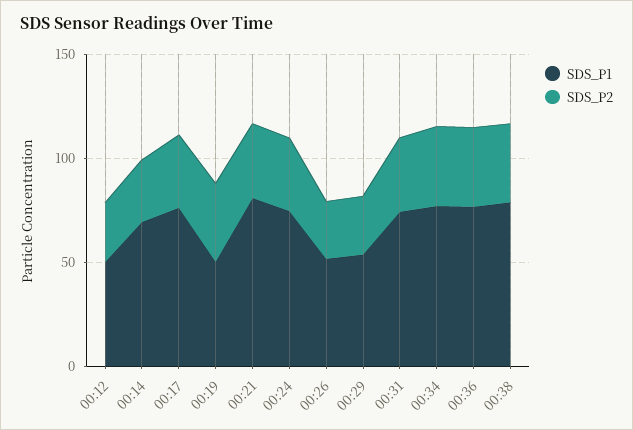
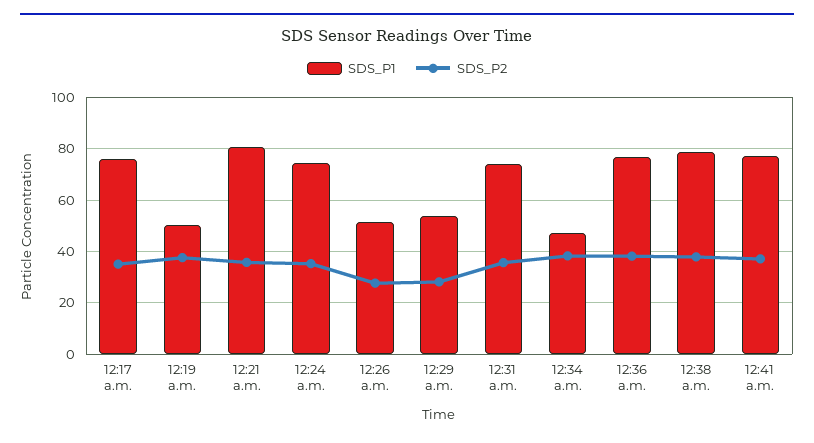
SDS_P1, 00:12: 50 -> none
SDS_P2, 00:12: 30 -> none
SDS_P1, 00:14: 70 -> none
SDS_P2, 00:14: 30 -> none
SDS_P1, 00:34: 80 -> 47.5
SDS_P1, 12:41 a.m.: none -> 77.5
SDS_P2, 12:41 a.m.: none -> 37.5

